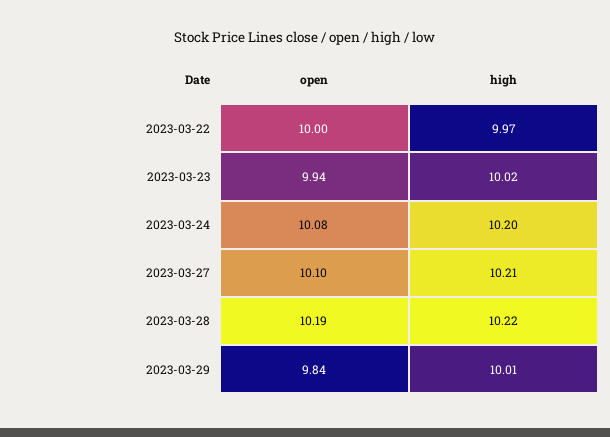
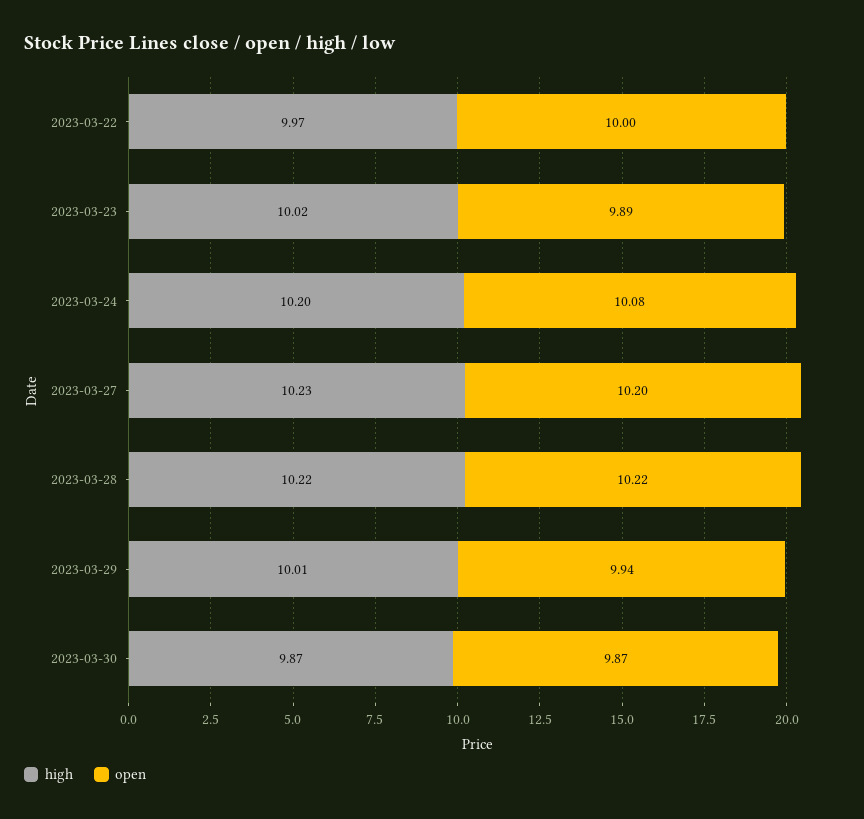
open, 2023-03-23: 9.94 -> 9.89
open, 2023-03-27: 10.1 -> 10.2
high, 2023-03-27: 10.21 -> 10.23
open, 2023-03-28: 10.19 -> 10.22
open, 2023-03-29: 9.84 -> 9.94
high, 2023-03-30: none -> 9.87
open, 2023-03-30: none -> 9.87

